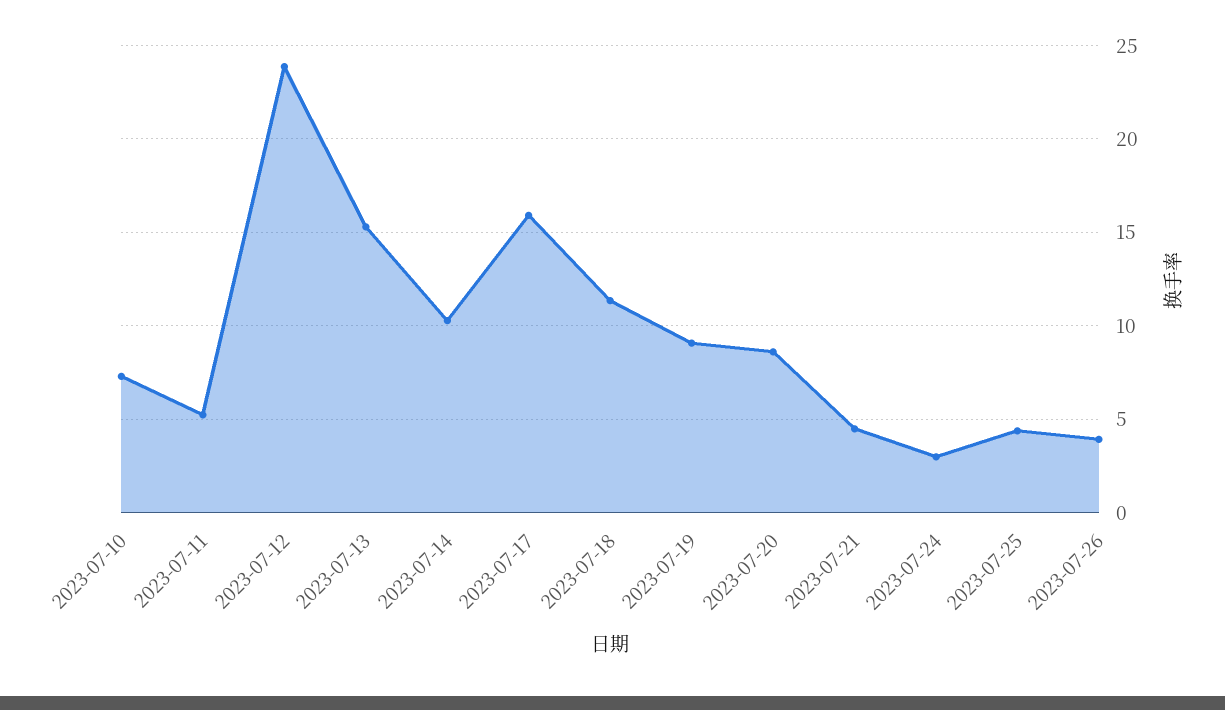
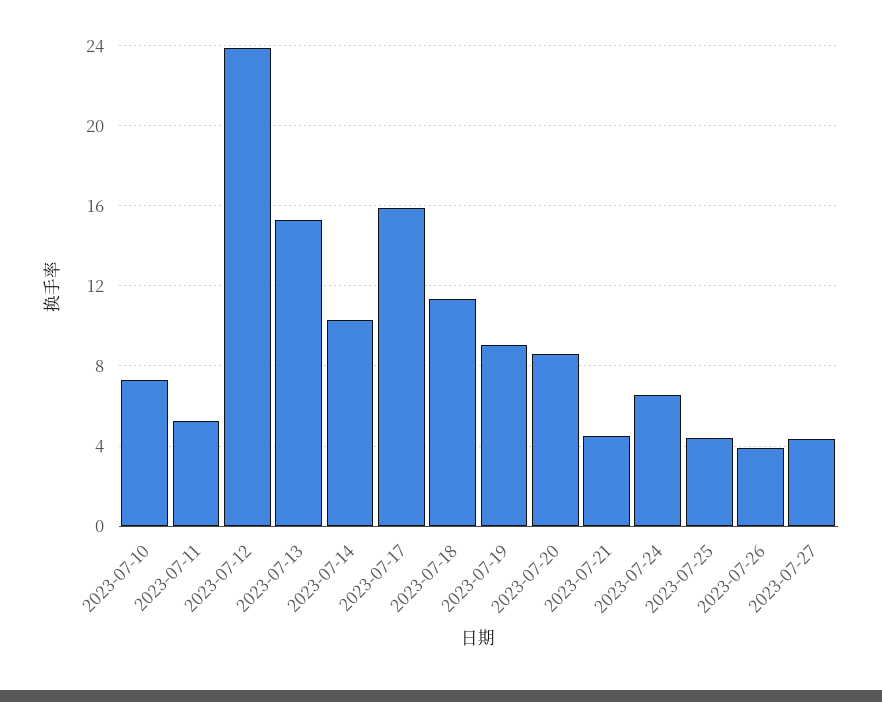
2023-07-24: 3 -> 6.5
2023-07-27: none -> 4.5

